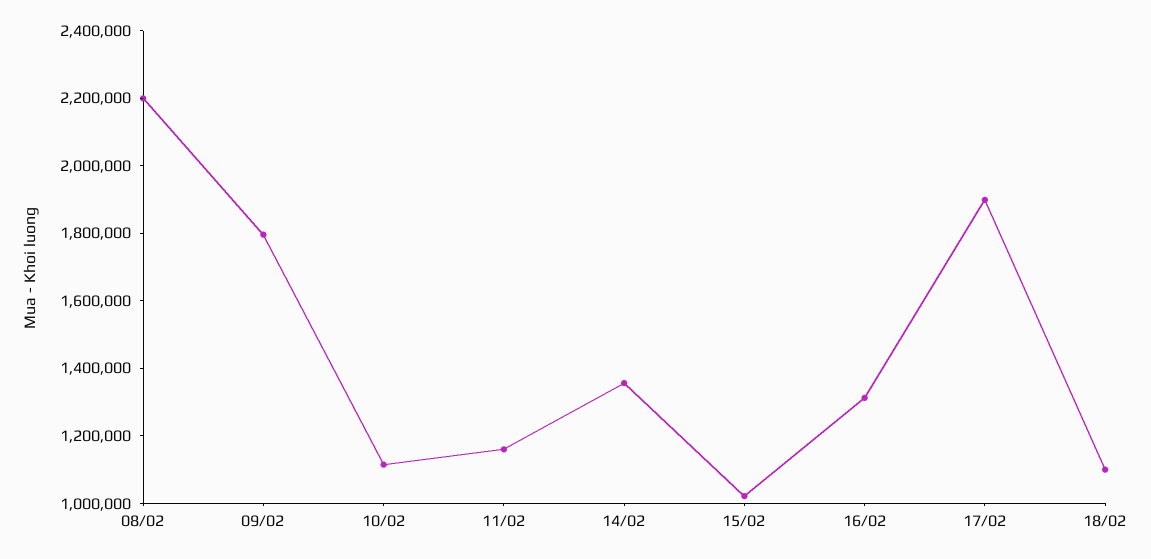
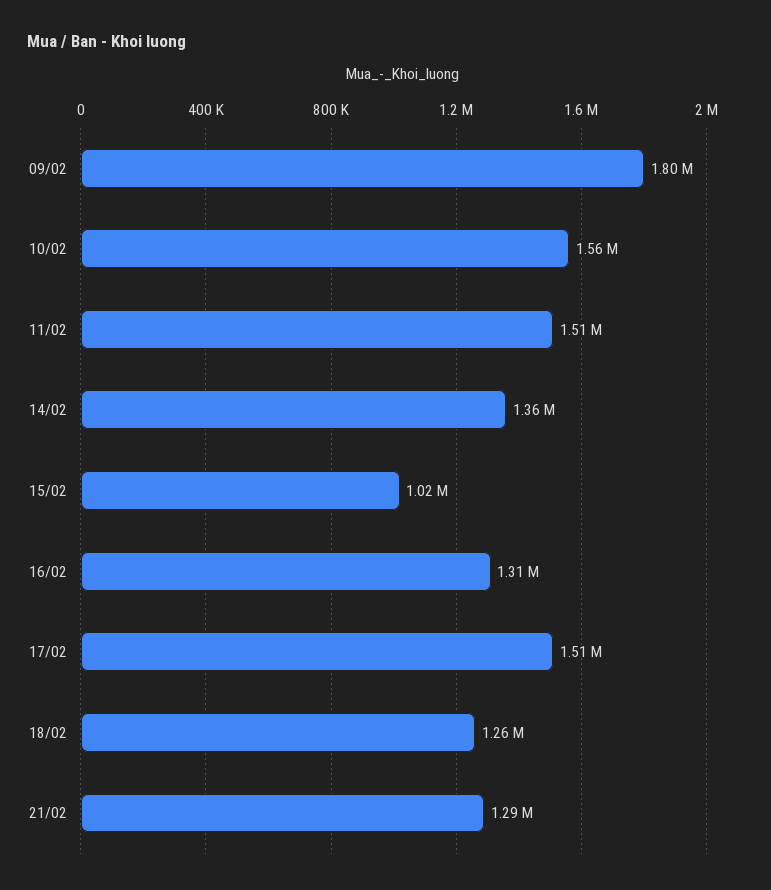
08/02: 2200000 -> none
10/02: 1100000 -> 1560000
11/02: 1150000 -> 1510000
17/02: 1900000 -> 1510000
18/02: 1100000 -> 1260000
21/02: none -> 1290000

